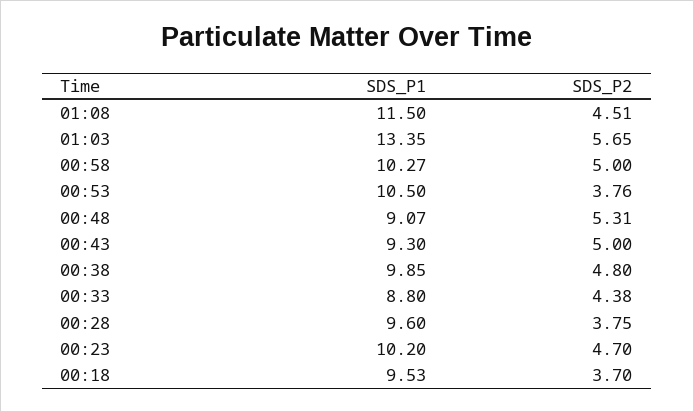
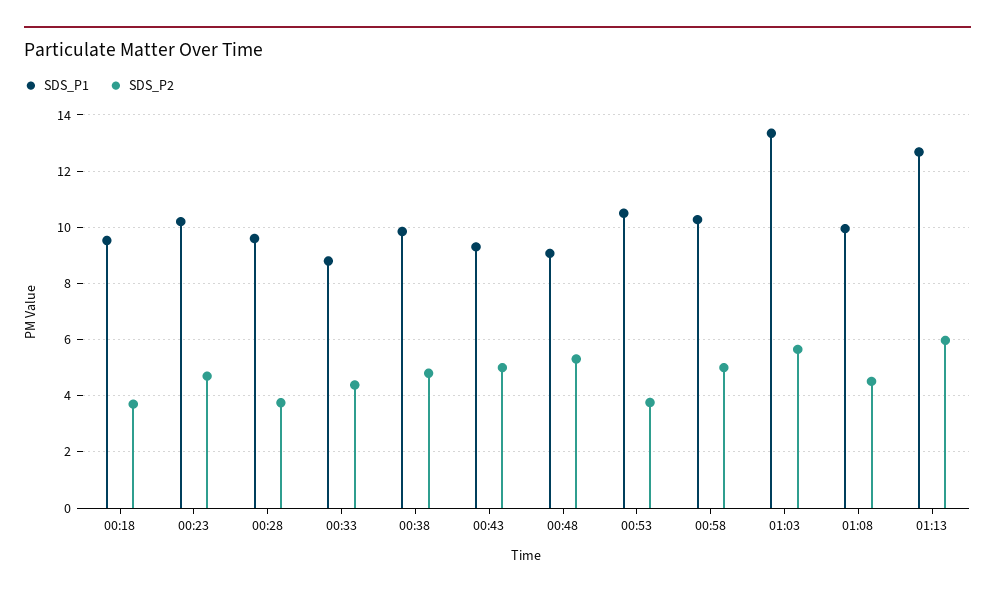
SDS_P1, 01:08: 11.5 -> 10
SDS_P1, 01:13: none -> 12.75
SDS_P2, 01:13: none -> 6

